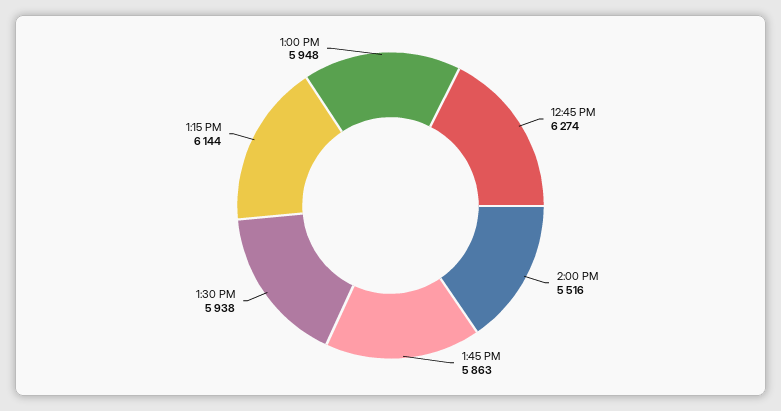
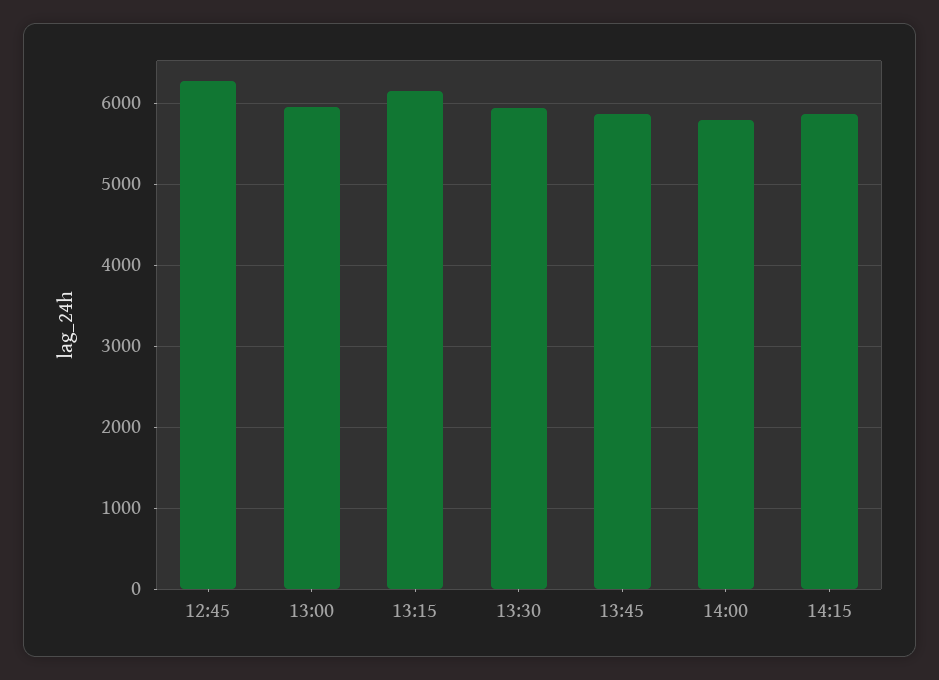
2:00 PM: 5516 -> 5800
14:15: none -> 5900

